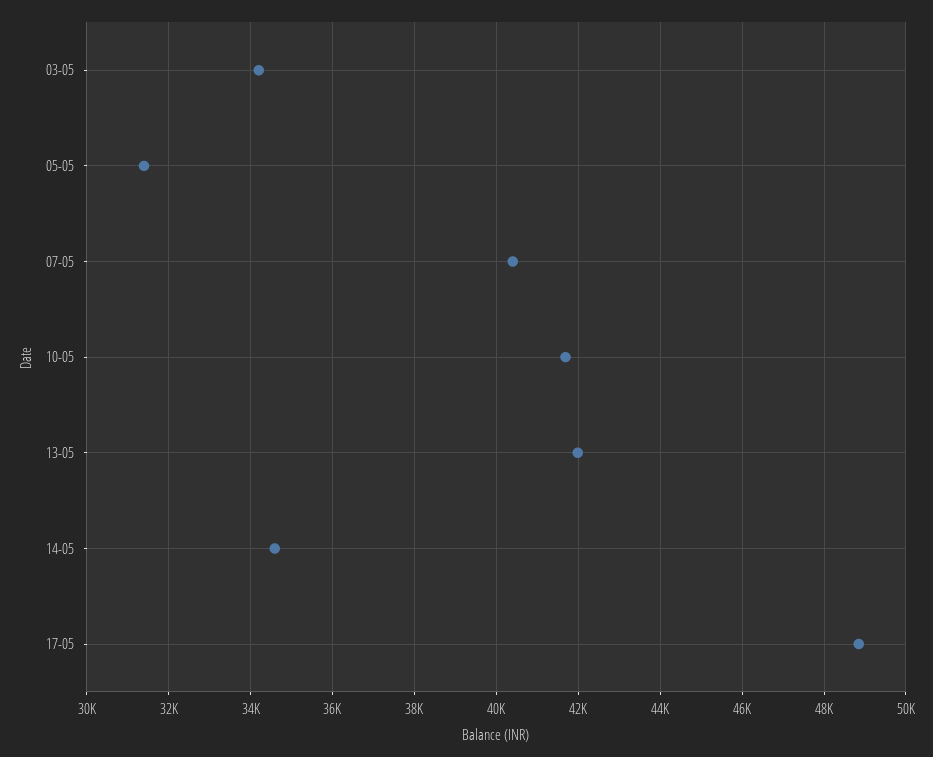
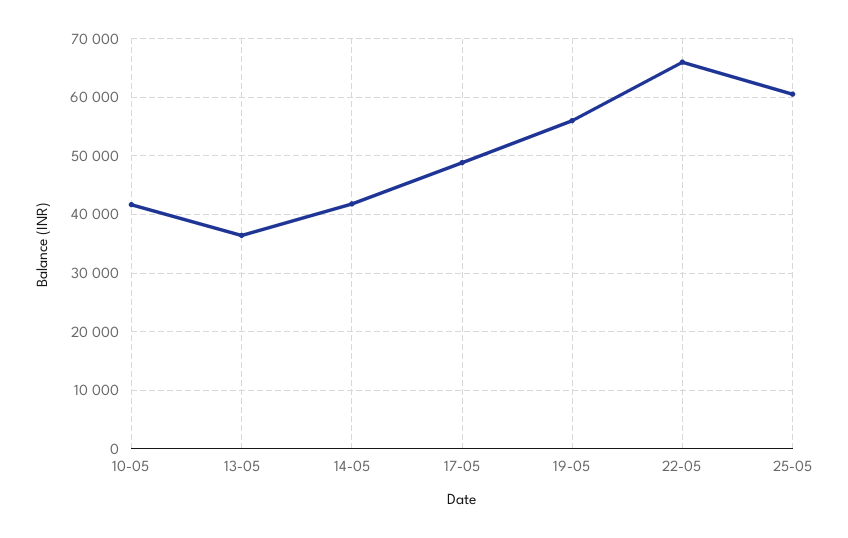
03-05: 34200 -> none
05-05: 31400 -> none
07-05: 40400 -> none
13-05: 42000 -> 36000
14-05: 34600 -> 42000
19-05: none -> 56000
22-05: none -> 66000
25-05: none -> 60000

